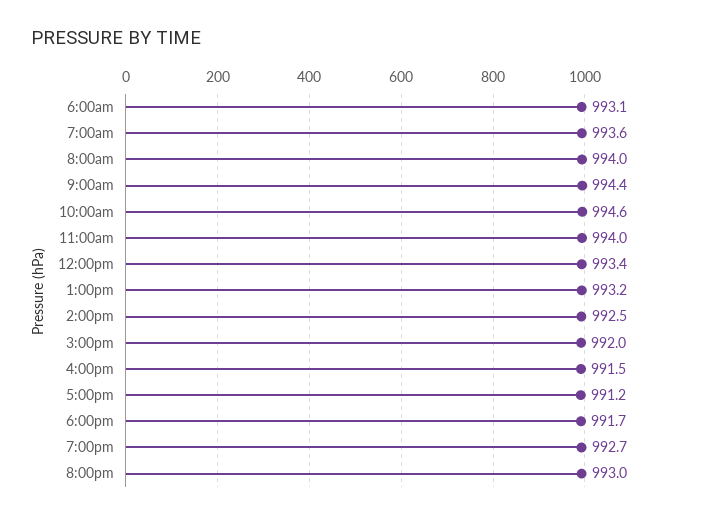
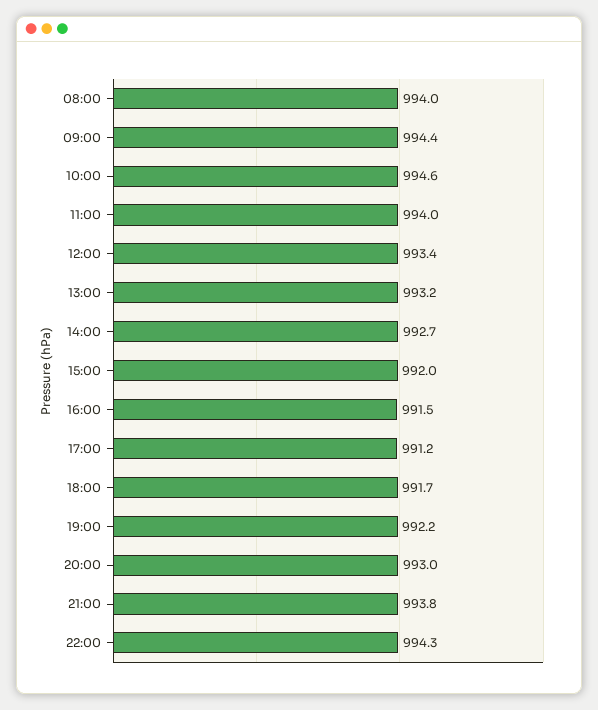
6:00am: 993.1 -> none
7:00am: 993.6 -> none
2:00pm: 992.5 -> 992.7
7:00pm: 992.7 -> 992.2
21:00: none -> 993.8
22:00: none -> 994.3

